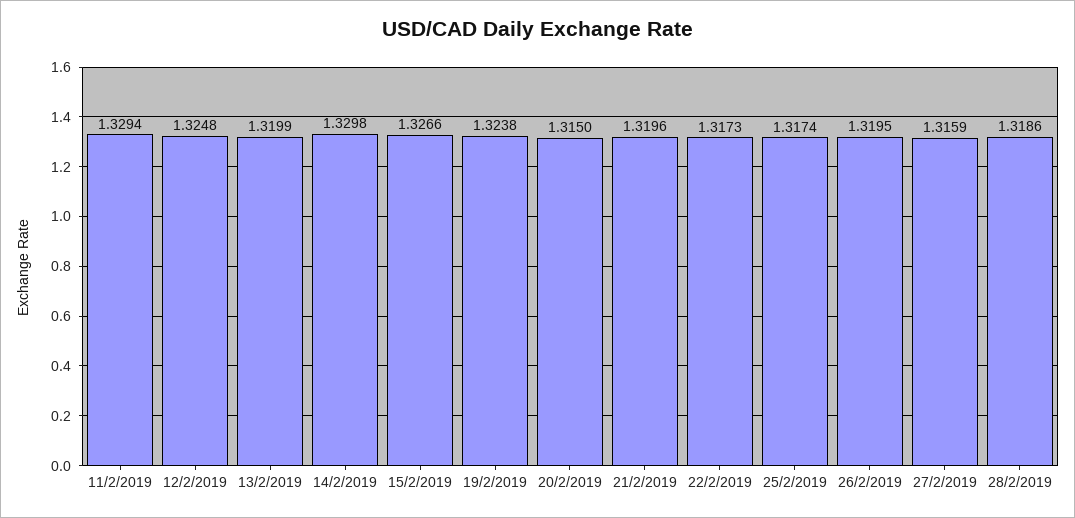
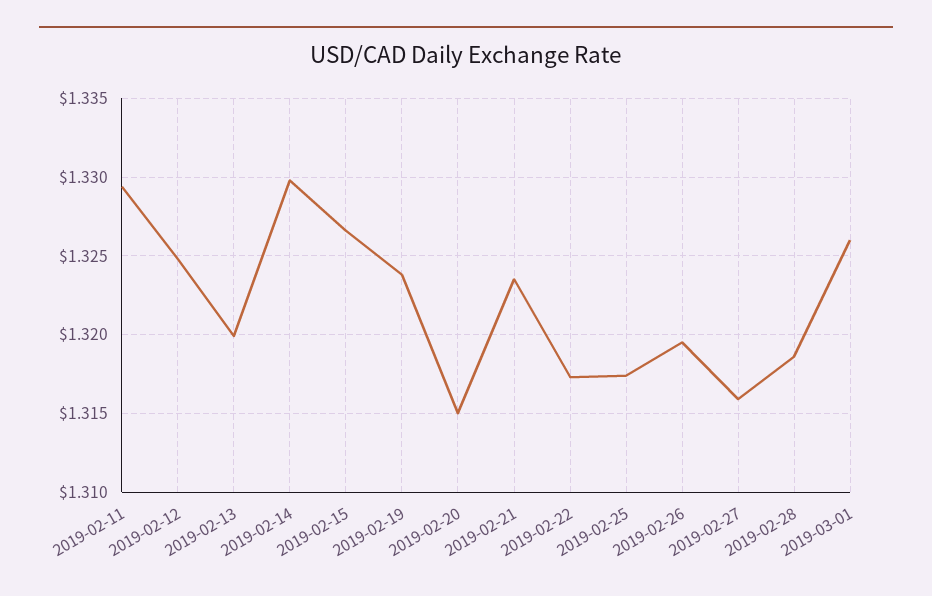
21/2/2019: 1.3196 -> 1.3235
2019-03-01: none -> 1.326

